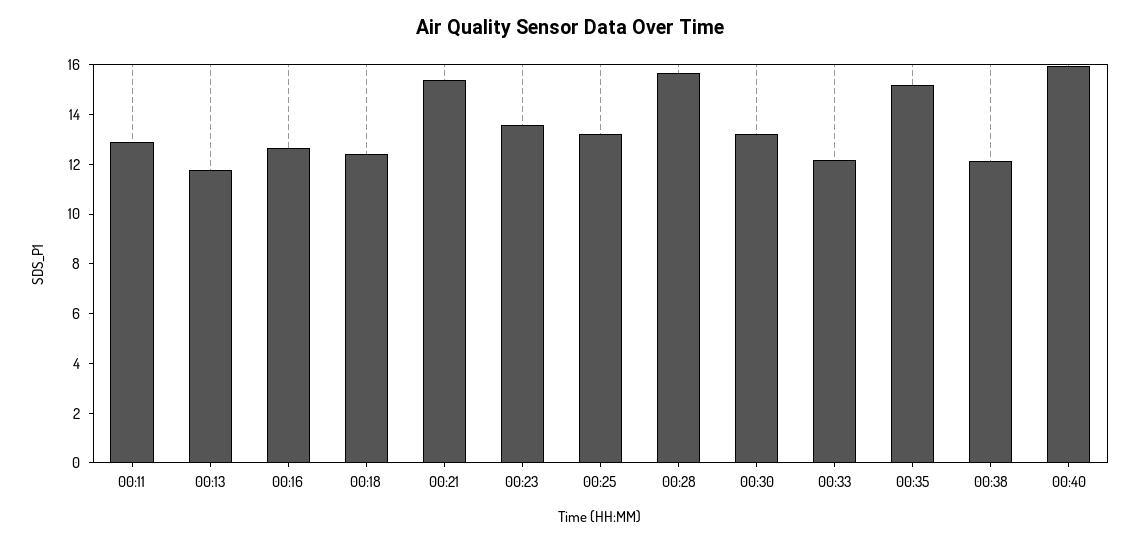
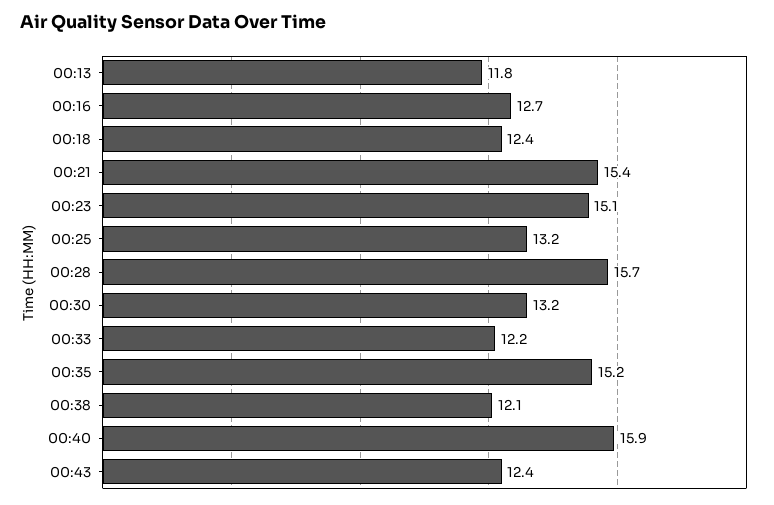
00:11: 13 -> none
00:23: 13.5 -> 15.1
00:43: none -> 12.4

